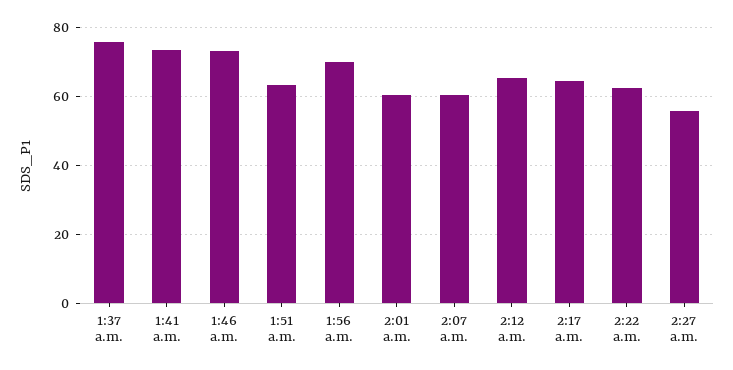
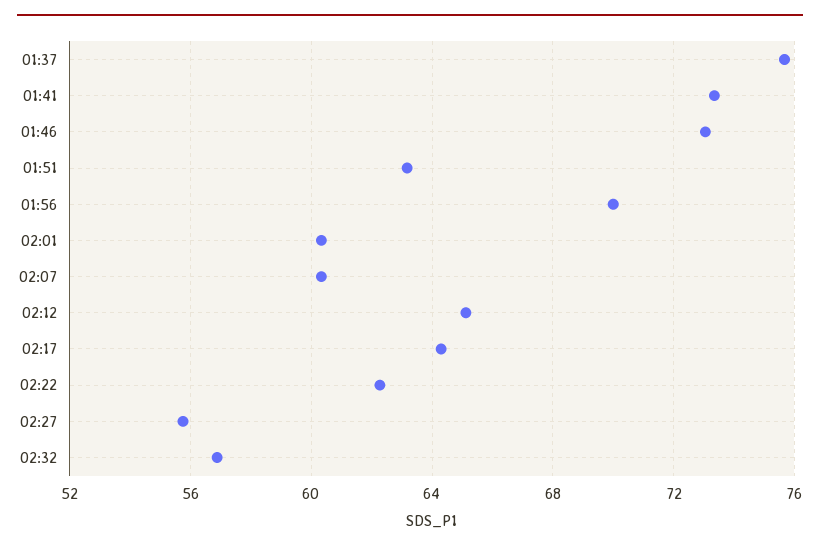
02:32: none -> 57

